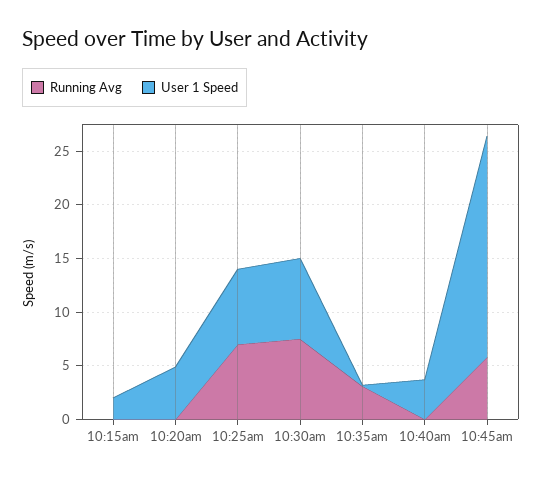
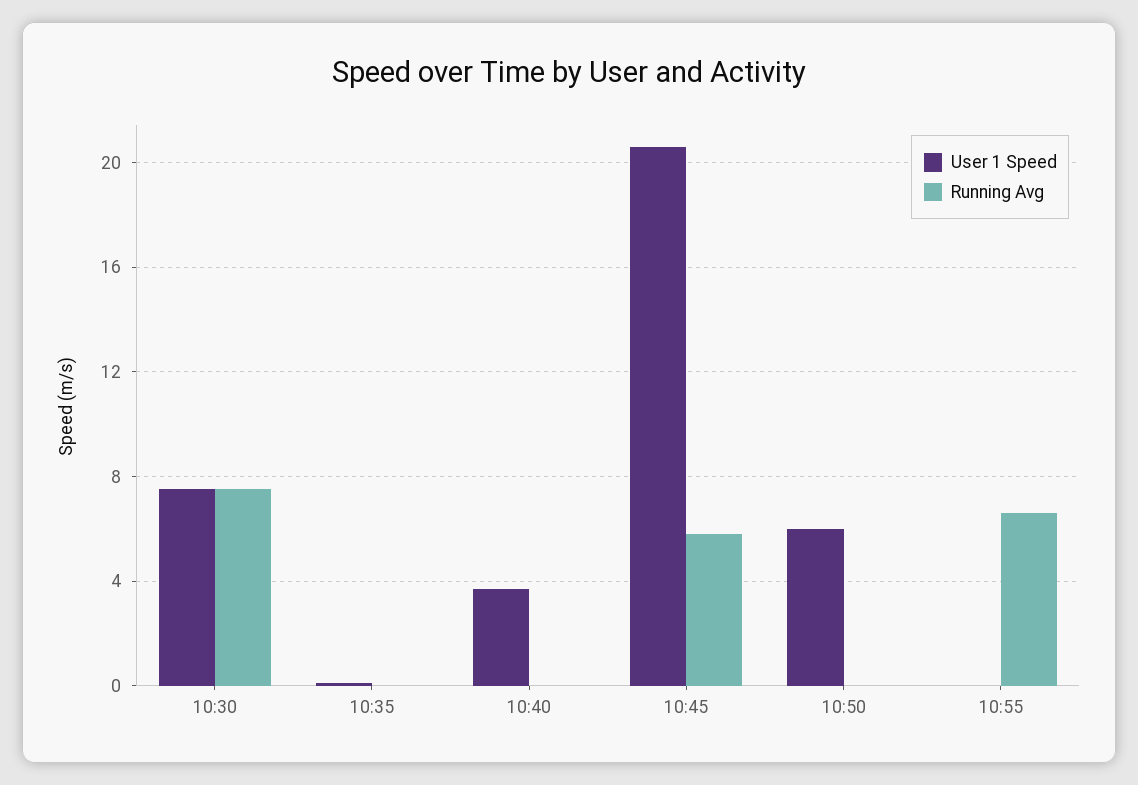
Running Avg, 10:15am: 0 -> none
User 1 Speed, 10:15am: 2 -> none
Running Avg, 10:20am: 0 -> none
User 1 Speed, 10:20am: 5 -> none
Running Avg, 10:25am: 7 -> none
User 1 Speed, 10:25am: 7 -> none
Running Avg, 10:35am: 3 -> 0
User 1 Speed, 10:50: none -> 6
Running Avg, 10:50: none -> 0
User 1 Speed, 10:55: none -> 0
Running Avg, 10:55: none -> 6.5

